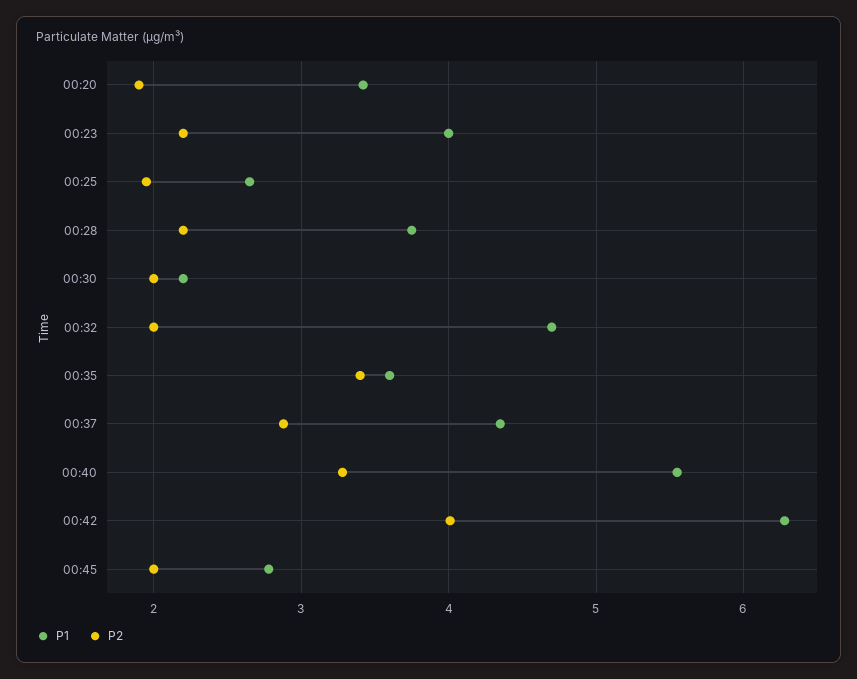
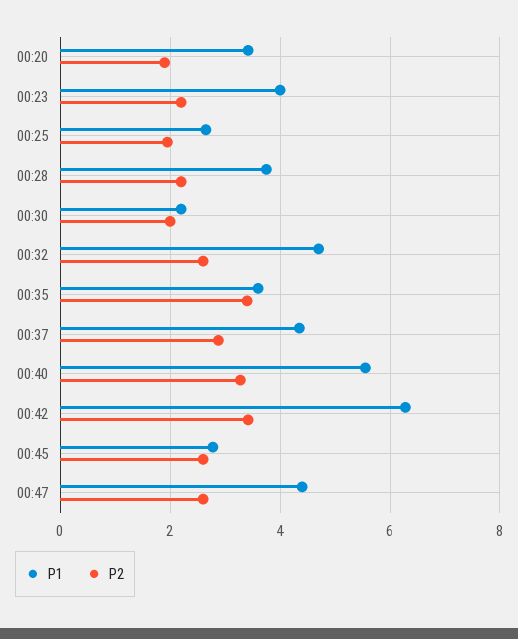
P2, 00:32: 2 -> 2.6
P2, 00:42: 4 -> 3.4
P2, 00:45: 2 -> 2.6
P1, 00:47: none -> 4.4
P2, 00:47: none -> 2.6

